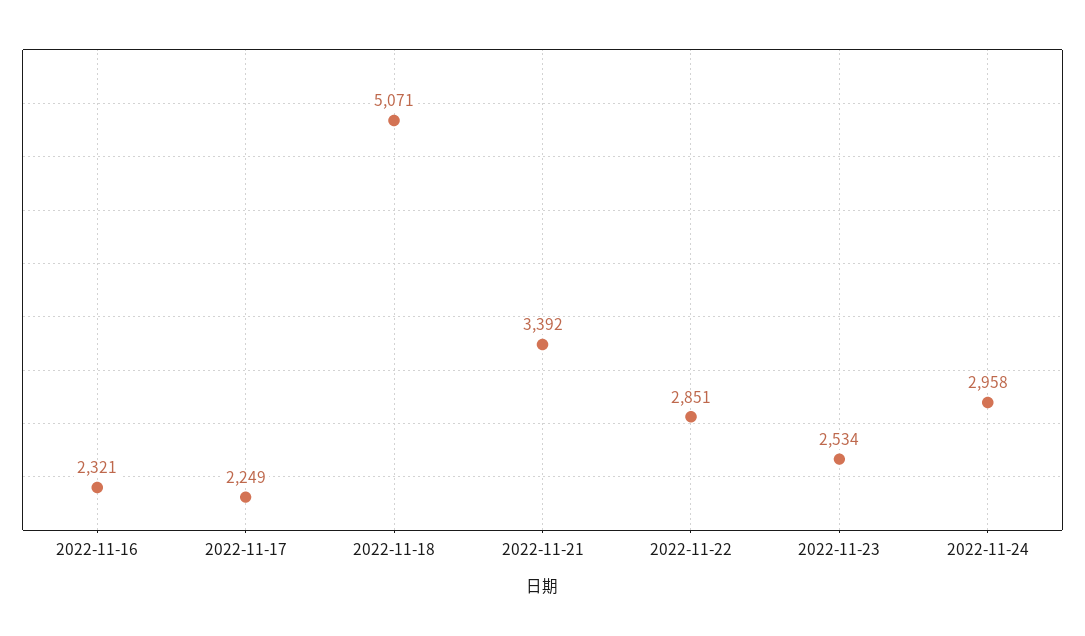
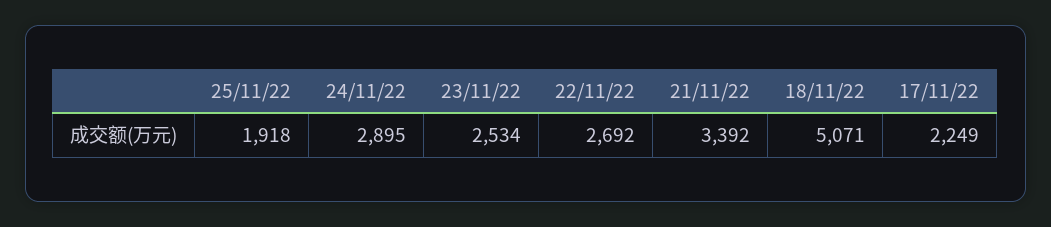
2022-11-16: 2321 -> none
2022-11-22: 2851 -> 2692
2022-11-24: 2958 -> 2895
25/11/22: none -> 1918

